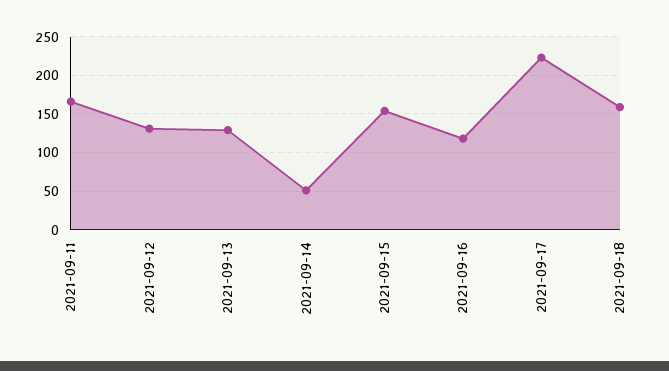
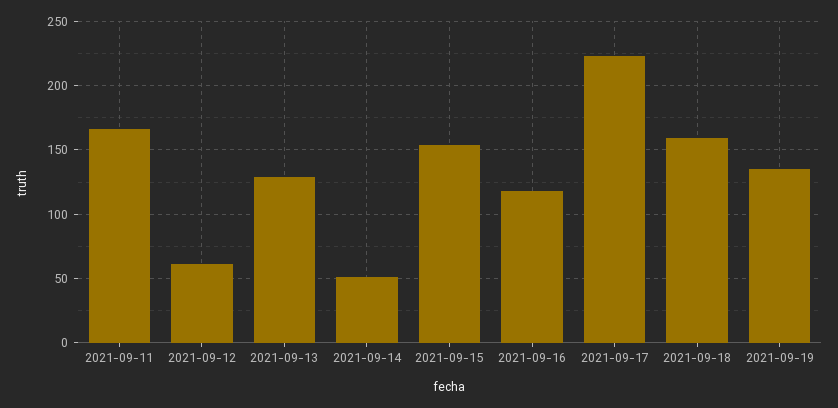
2021-09-12: 130 -> 60
2021-09-19: none -> 135

